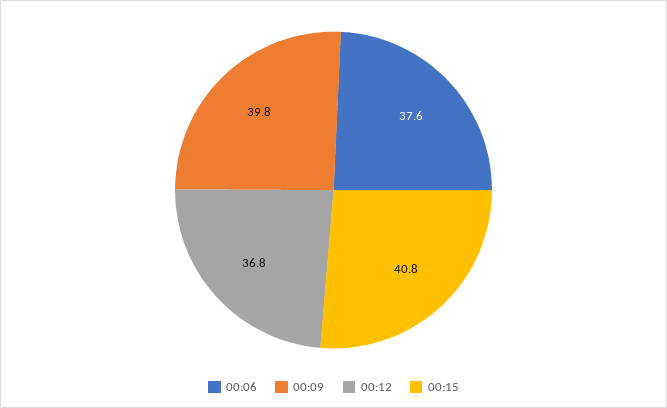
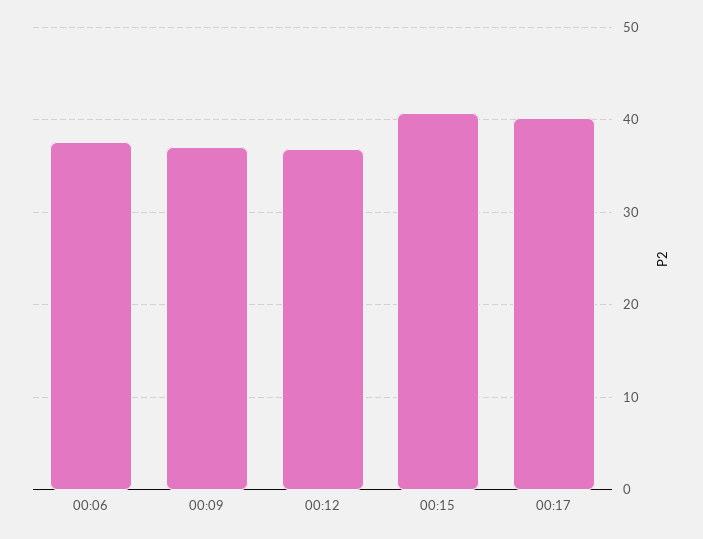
00:09: 39.8 -> 37
00:17: none -> 40

